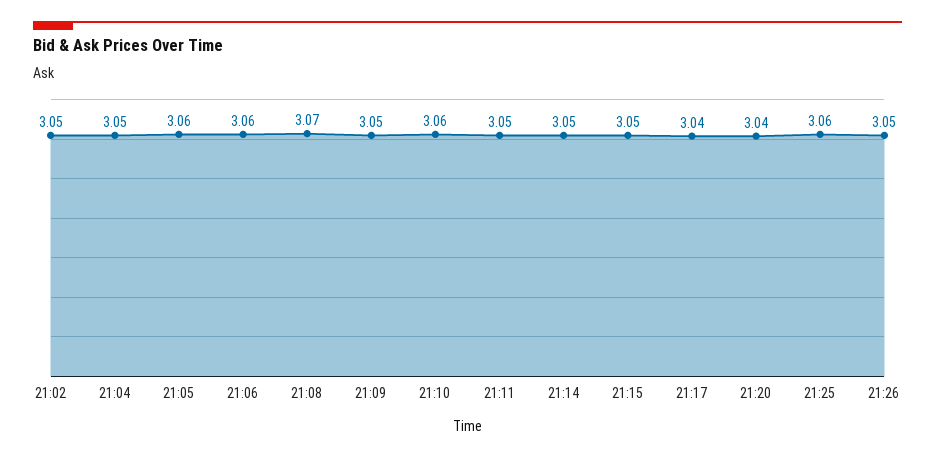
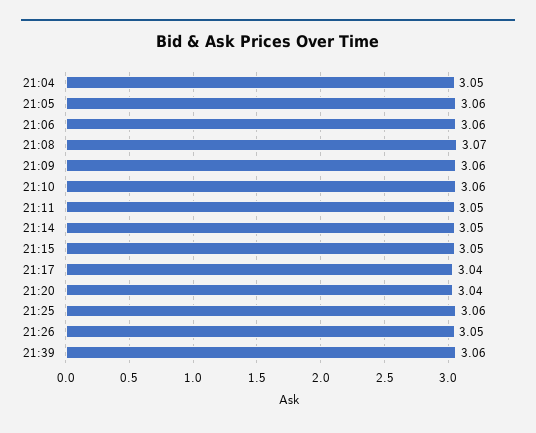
21:02: 3.05 -> none
21:09: 3.05 -> 3.06
21:39: none -> 3.06

